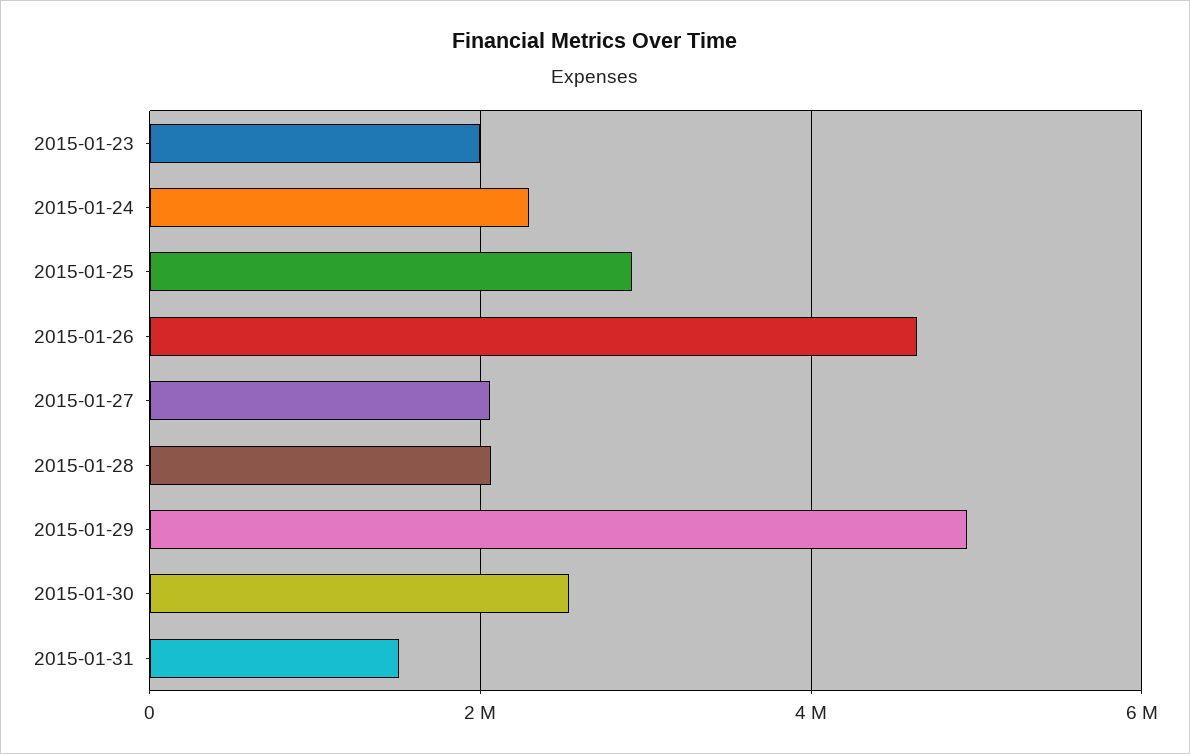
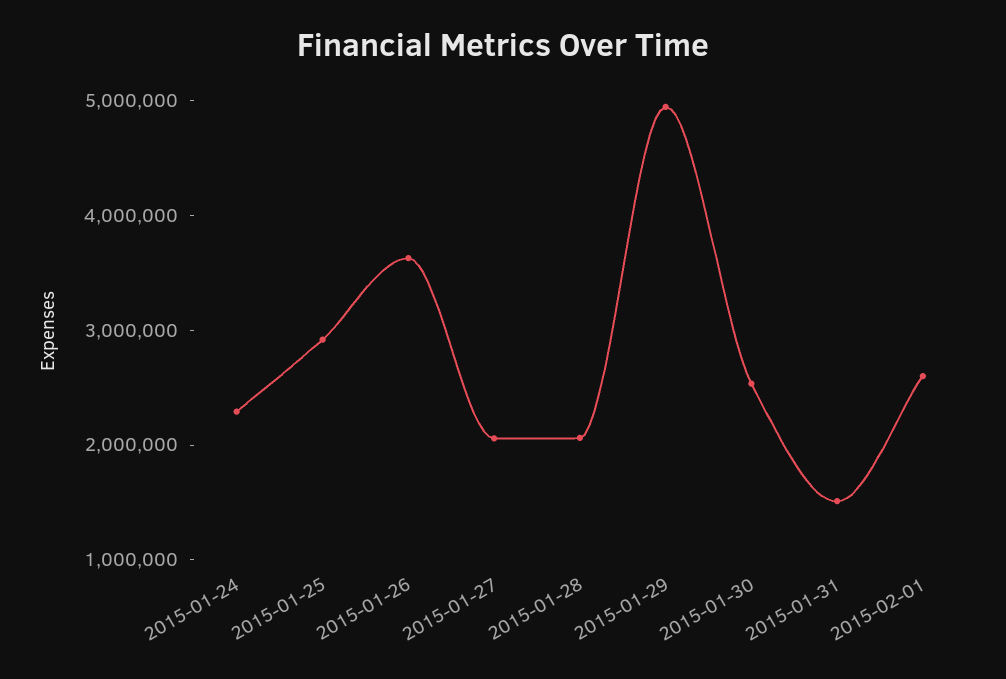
2015-01-23: 2000000 -> none
2015-01-26: 4600000 -> 3600000
2015-02-01: none -> 2600000

